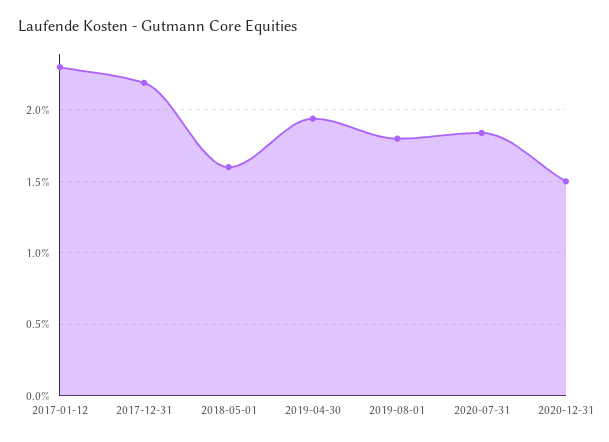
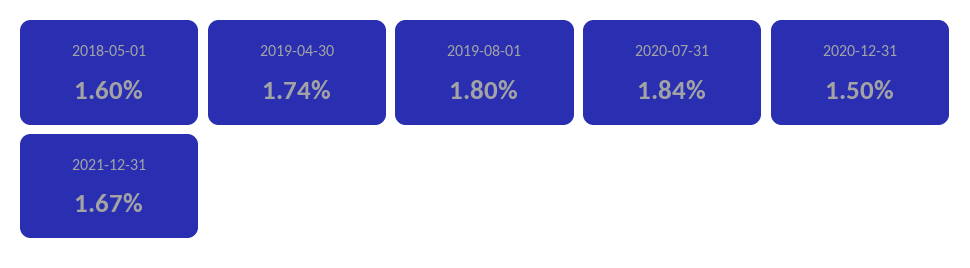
2017-01-12: 2.3 -> none
2017-12-31: 2.2 -> none
2019-04-30: 1.95 -> 1.74
2021-12-31: none -> 1.67

